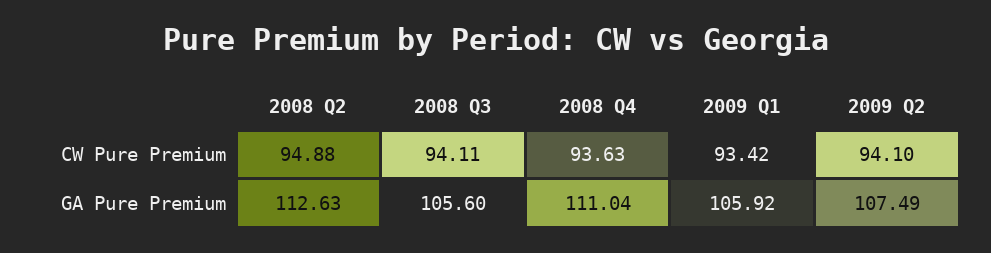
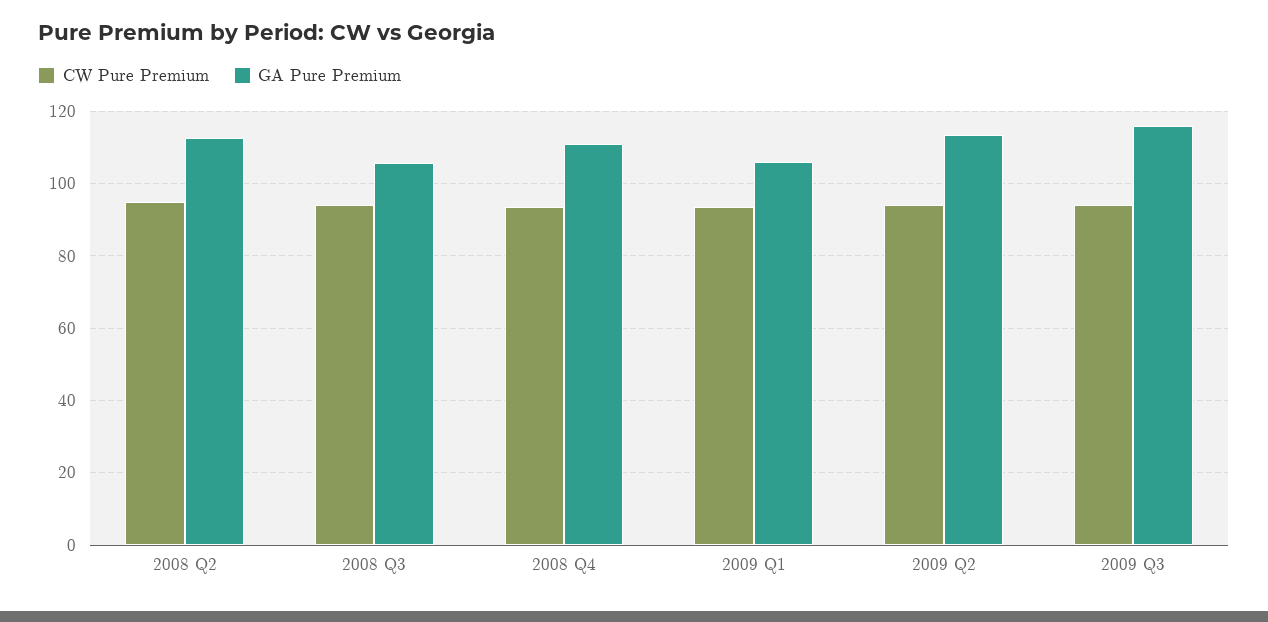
GA Pure Premium, 2009 Q2: 107.49 -> 114
CW Pure Premium, 2009 Q3: none -> 94
GA Pure Premium, 2009 Q3: none -> 116

